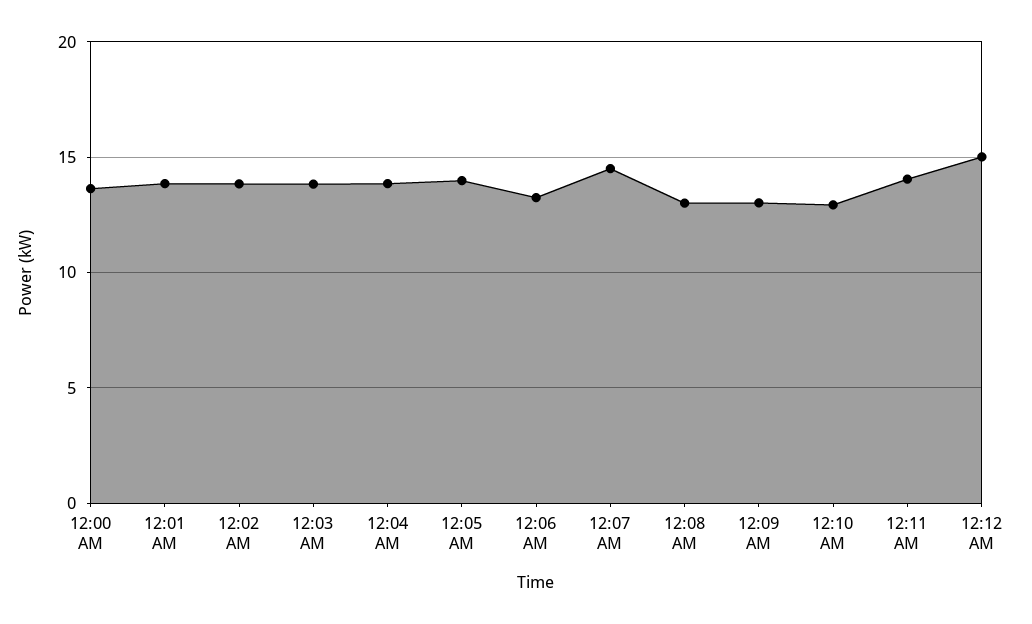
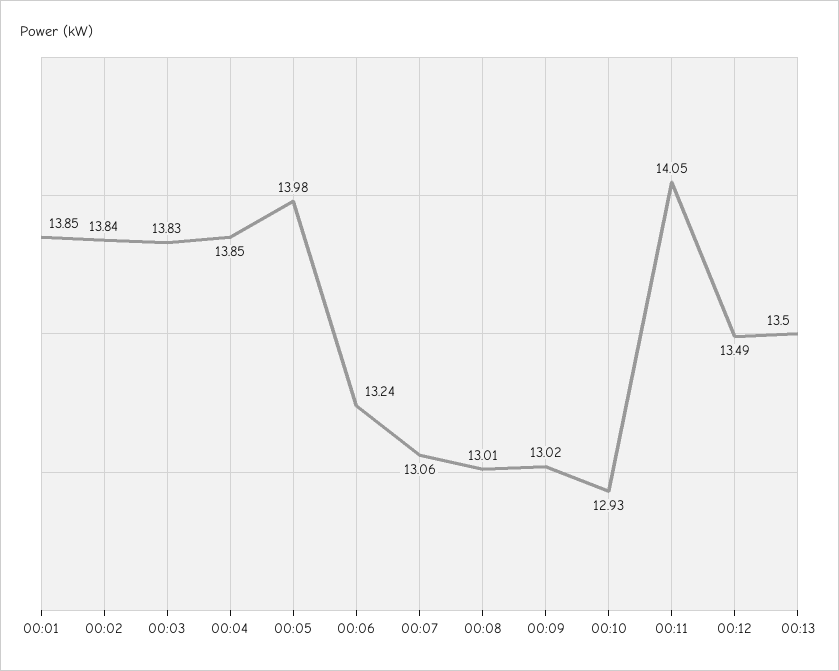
12:00 AM: 13.5 -> none
12:07 AM: 14.5 -> 13.06
12:12 AM: 15 -> 13.49
00:13: none -> 13.5

